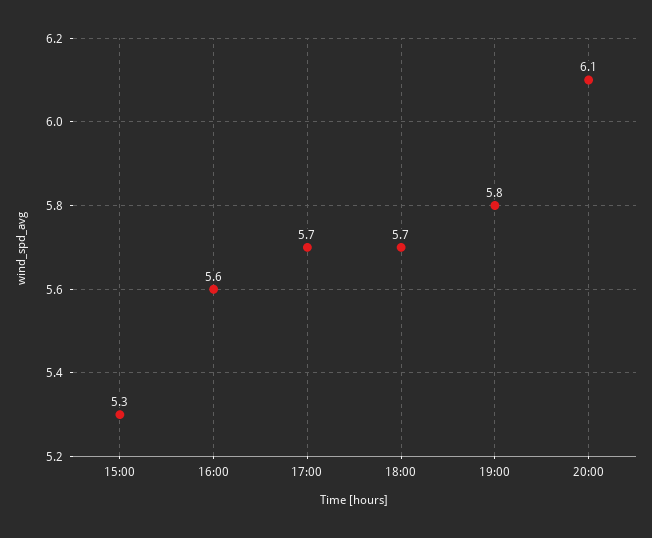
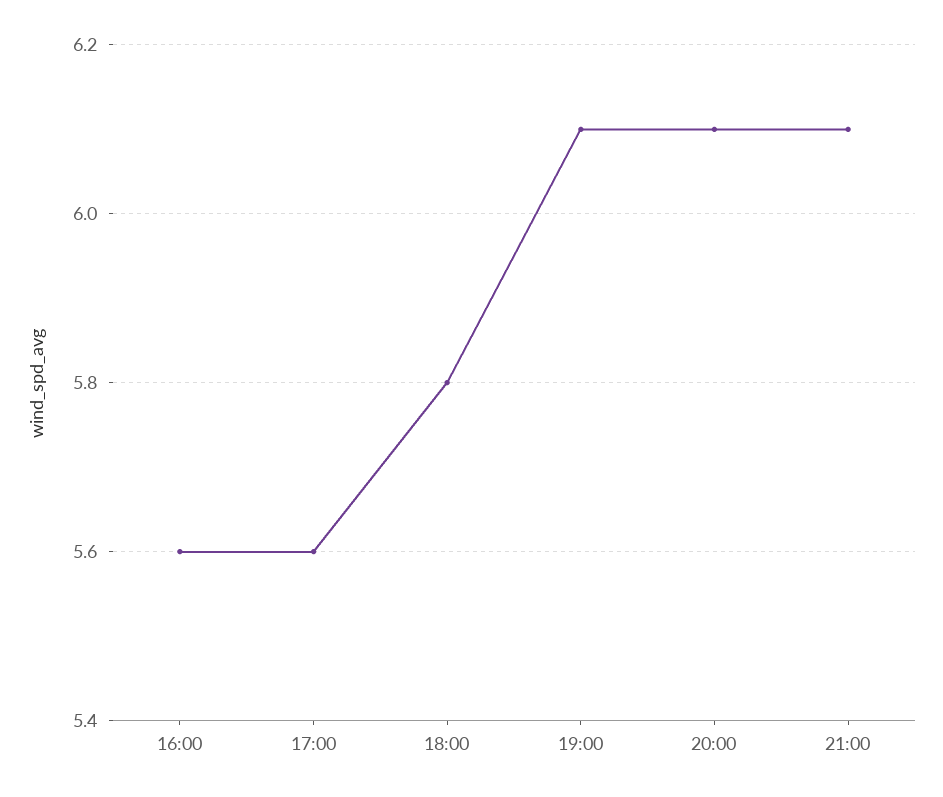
15:00: 5.3 -> none
17:00: 5.7 -> 5.6
18:00: 5.7 -> 5.8
19:00: 5.8 -> 6.1
21:00: none -> 6.1

